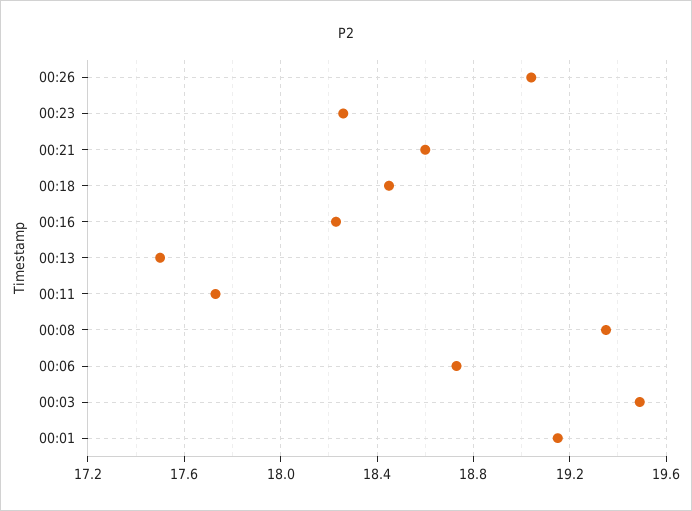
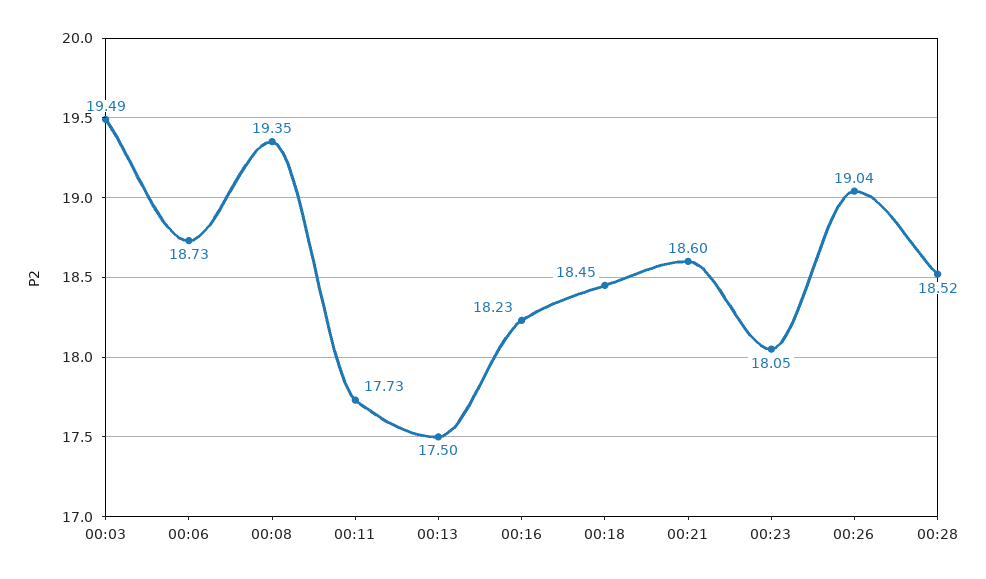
00:23: 18.25 -> 18.05
00:01: 19.15 -> none
00:28: none -> 18.52

